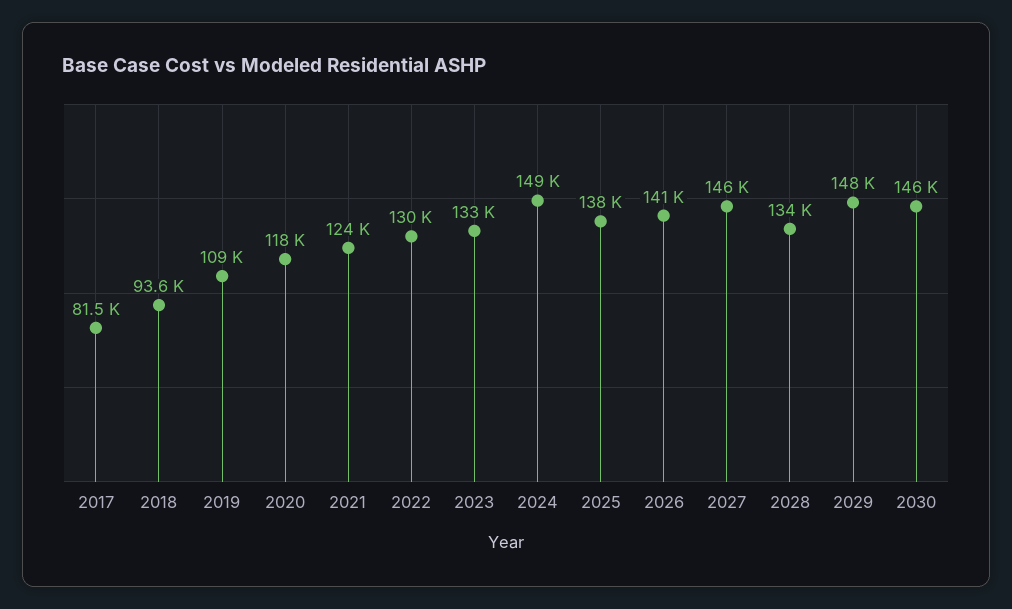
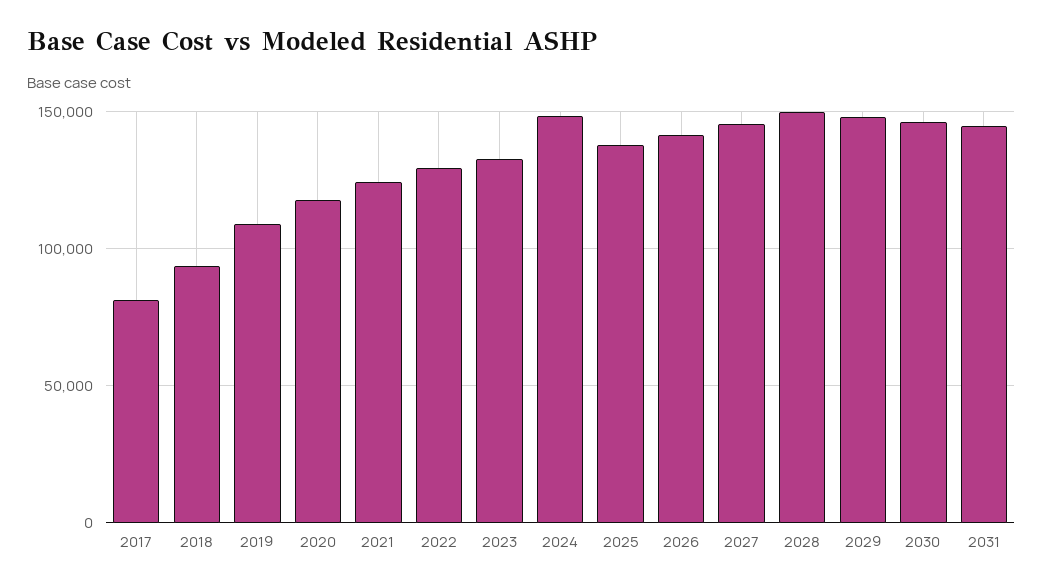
2028: 134000 -> 150000
2031: none -> 145000

